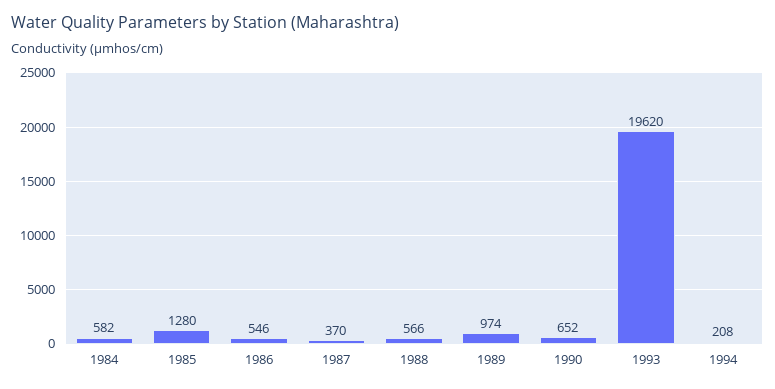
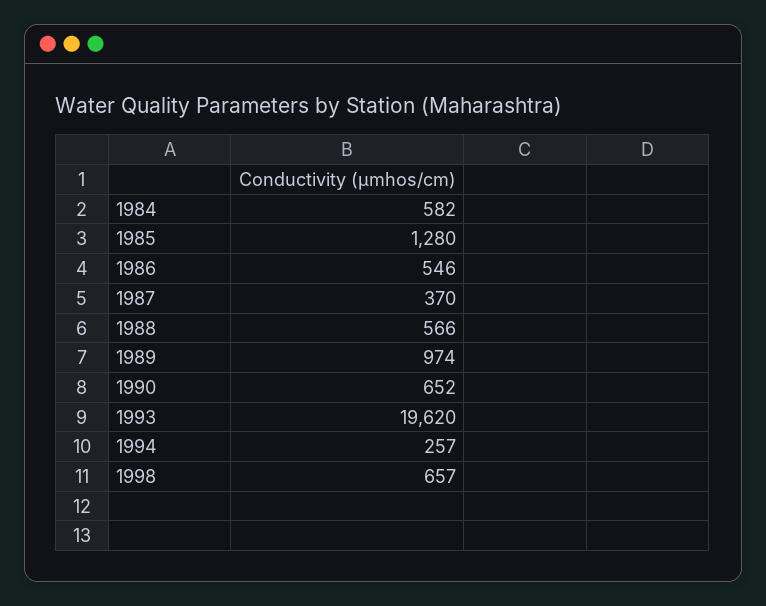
1994: 208 -> 257
1998: none -> 657

